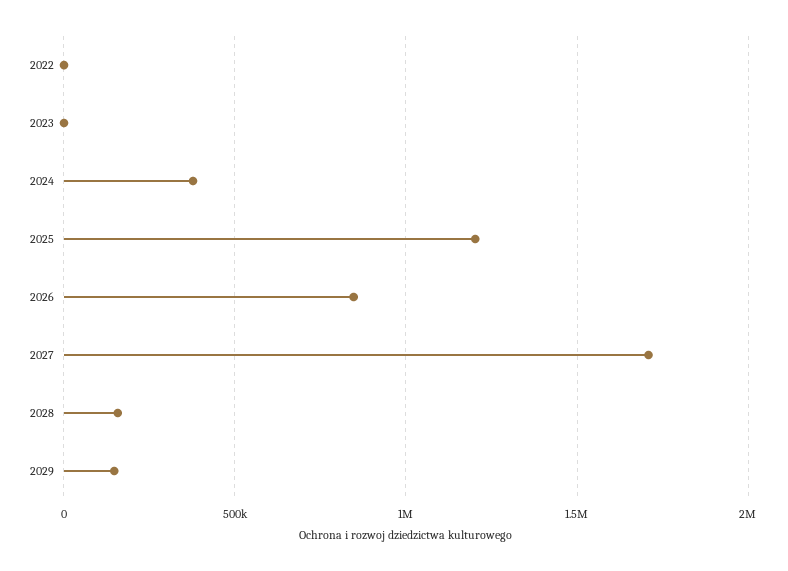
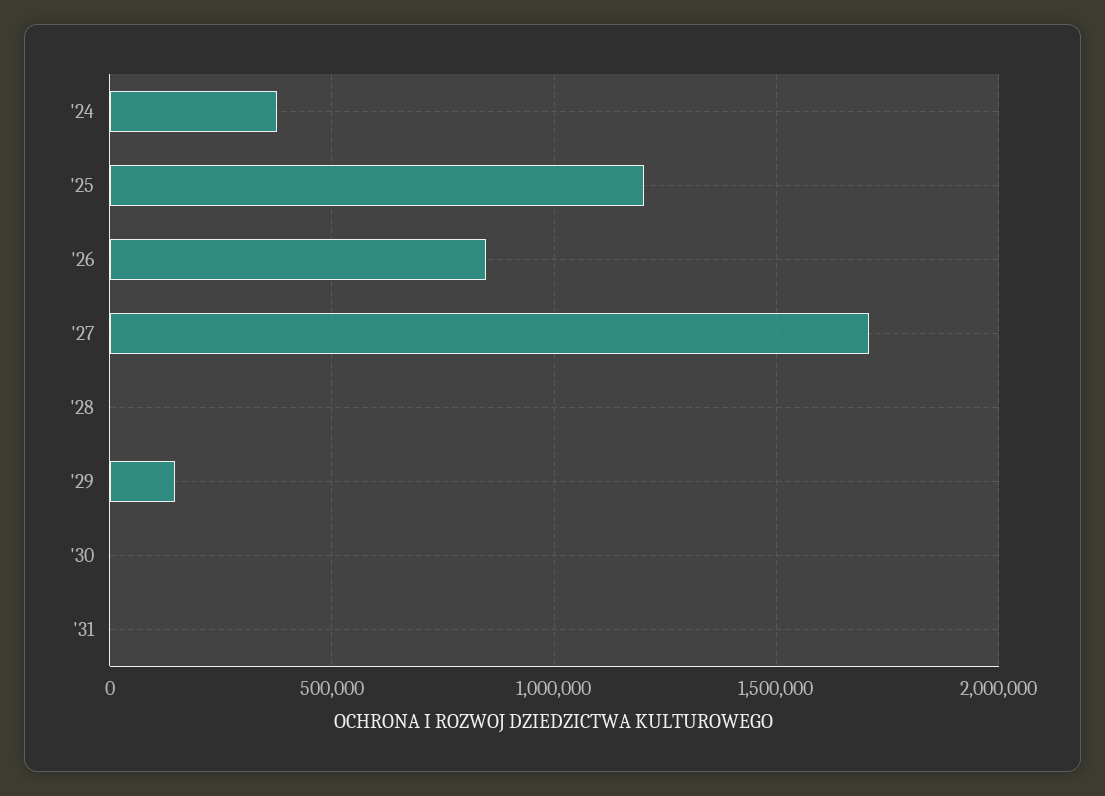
2022: 0 -> none
2023: 0 -> none
2028: 150000 -> 0
'30: none -> 0
'31: none -> 0

